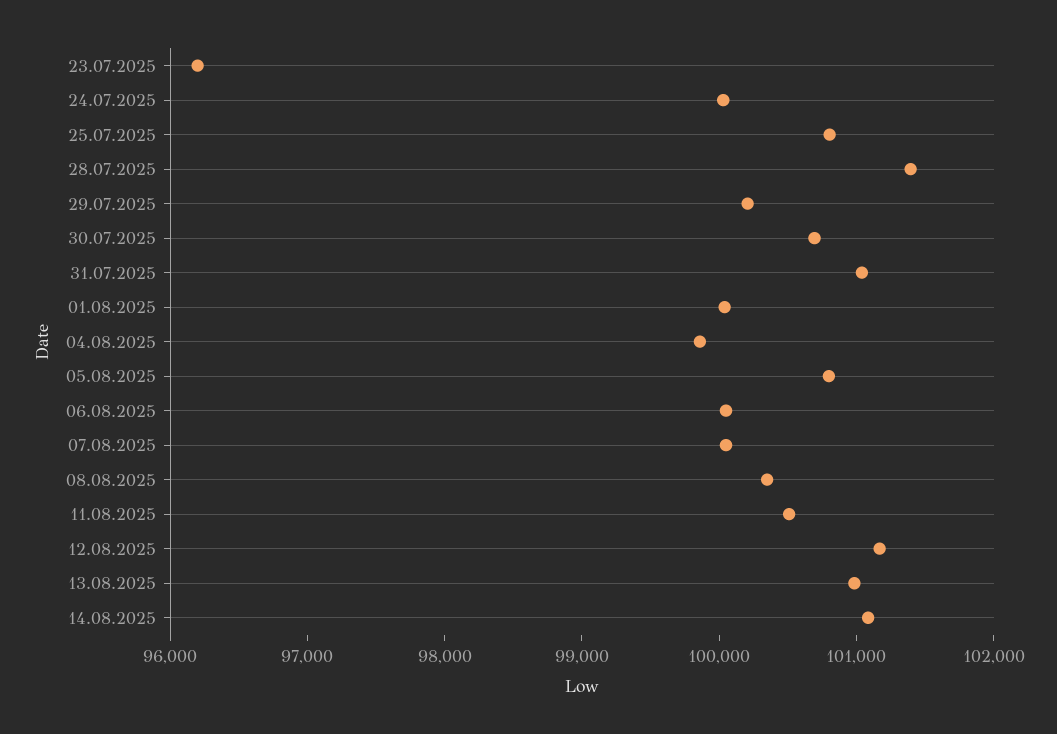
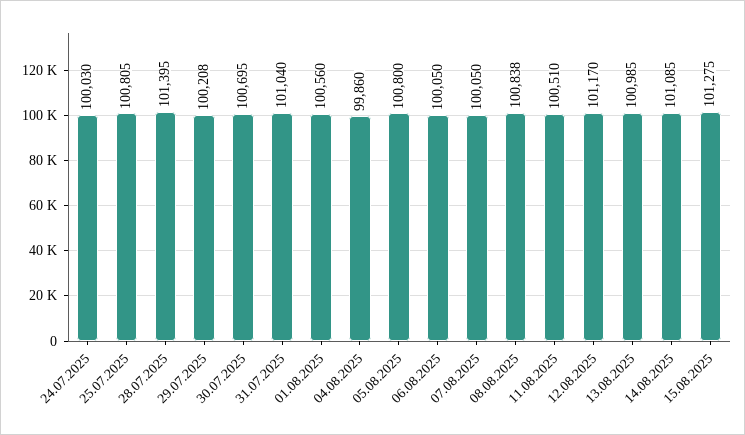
23.07.2025: 96200 -> none
01.08.2025: 100000 -> 100560
08.08.2025: 100400 -> 100838
15.08.2025: none -> 101275

